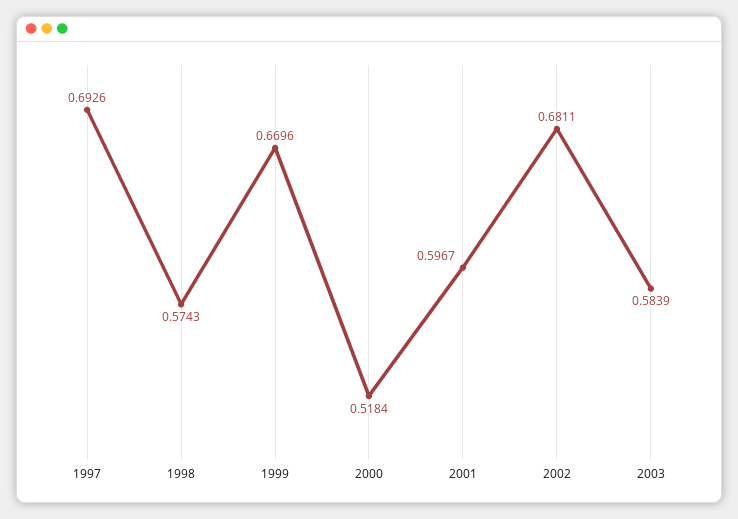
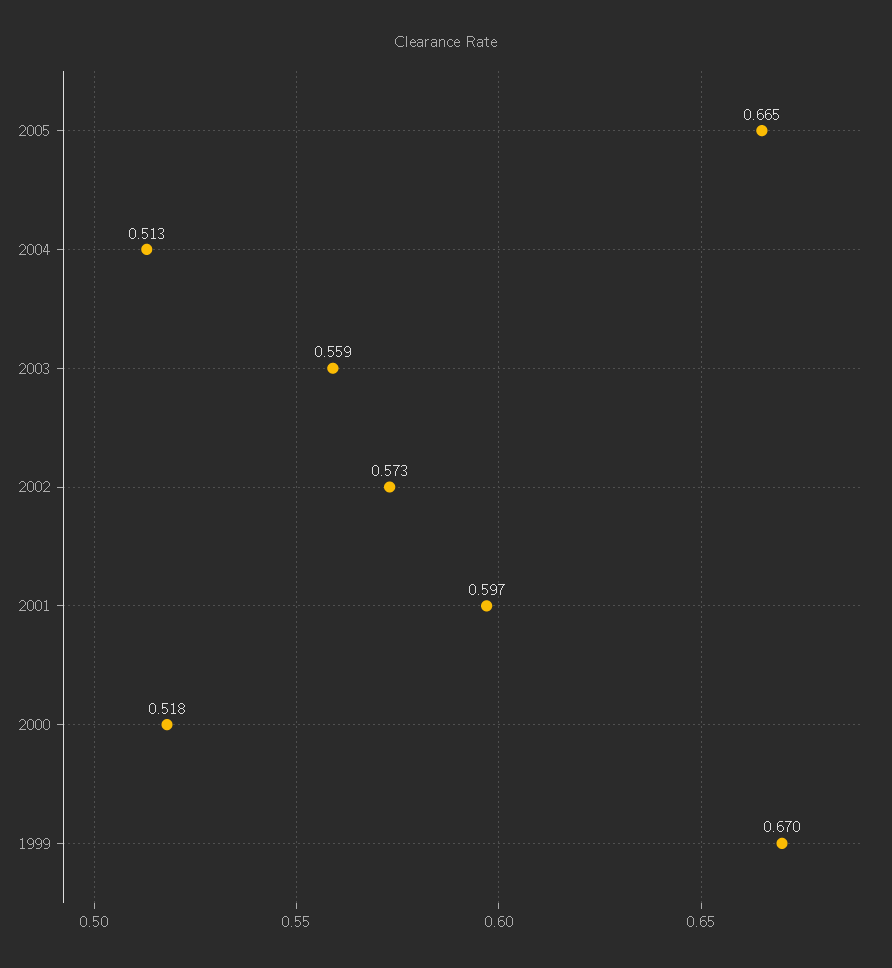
1997: 0.6926 -> none
1998: 0.5743 -> none
2002: 0.6811 -> 0.573
2003: 0.5839 -> 0.559
2005: none -> 0.665
2004: none -> 0.513

